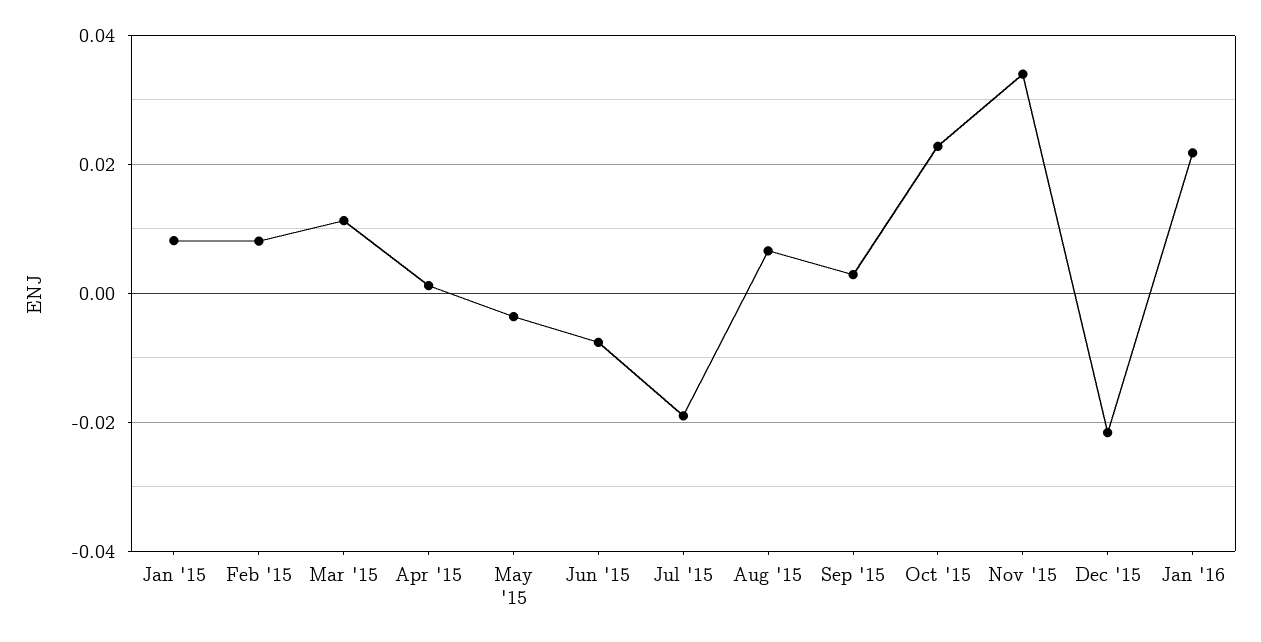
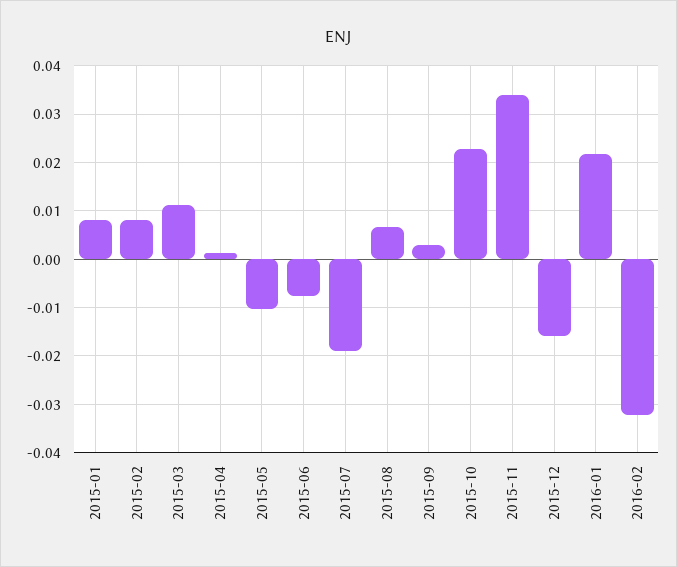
May '15: -0.004 -> -0.01
Dec '15: -0.022 -> -0.016
2016-02: none -> -0.032

